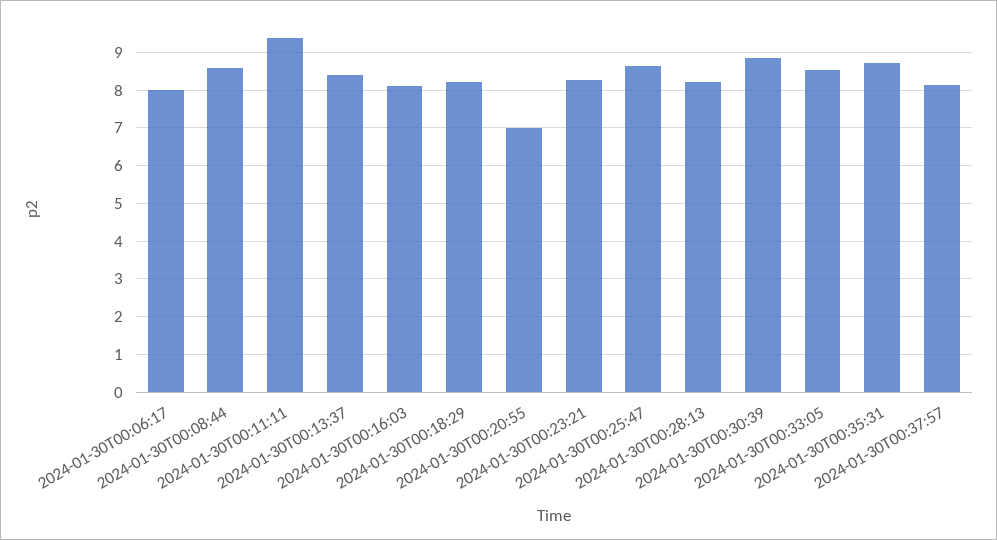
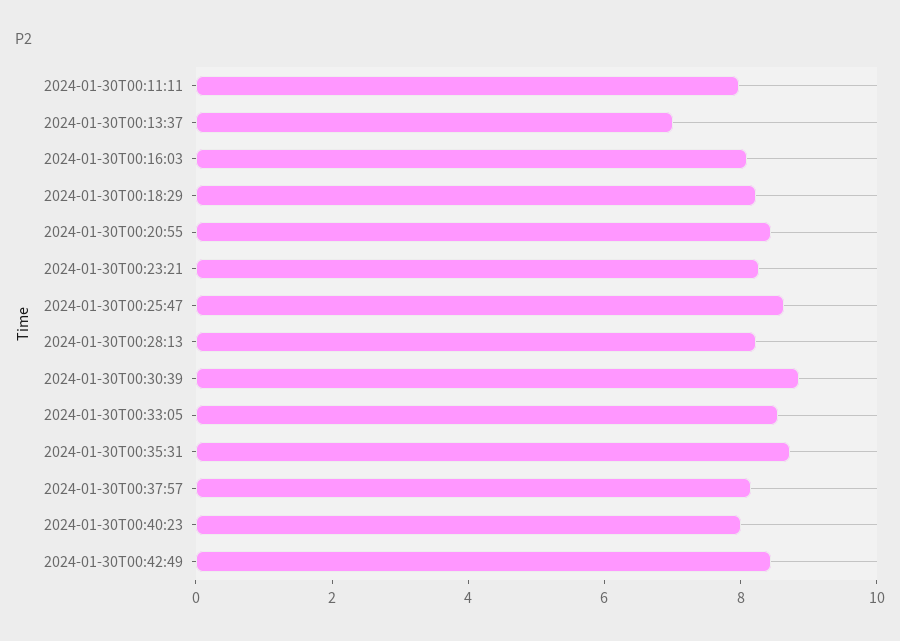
2024-01-30T00:06:17: 8 -> none
2024-01-30T00:08:44: 8.6 -> none
2024-01-30T00:11:11: 9.4 -> 8
2024-01-30T00:13:37: 8.4 -> 7
2024-01-30T00:20:55: 7 -> 8.5
2024-01-30T00:40:23: none -> 8
2024-01-30T00:42:49: none -> 8.5

